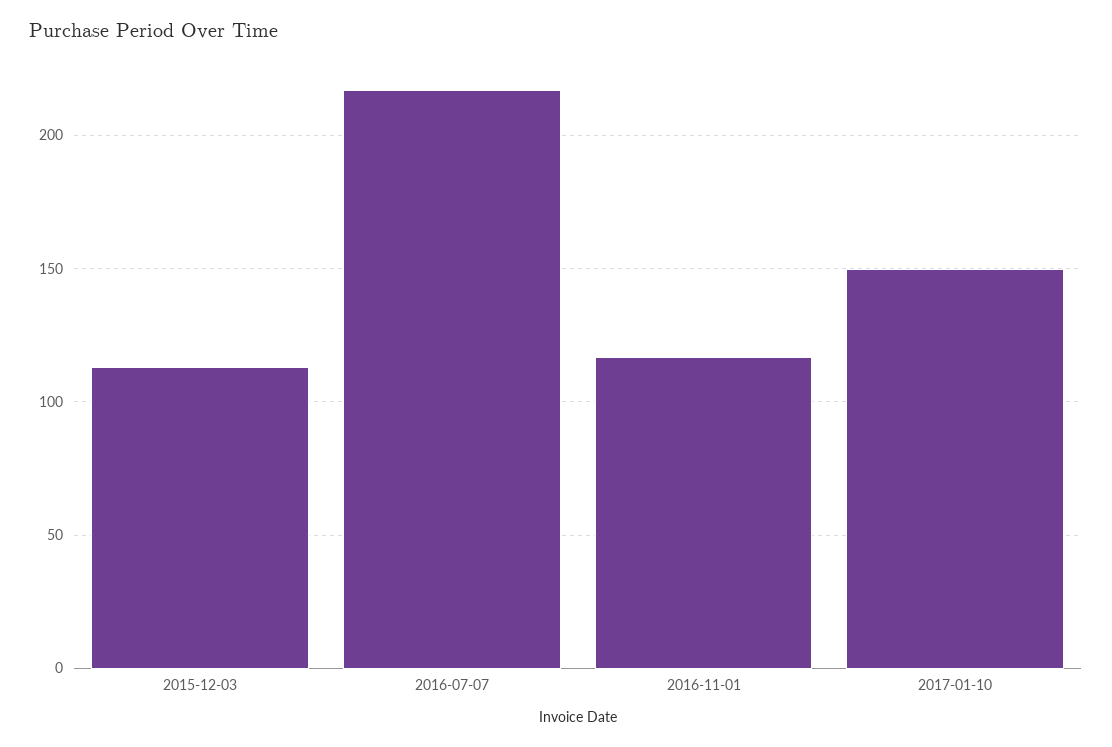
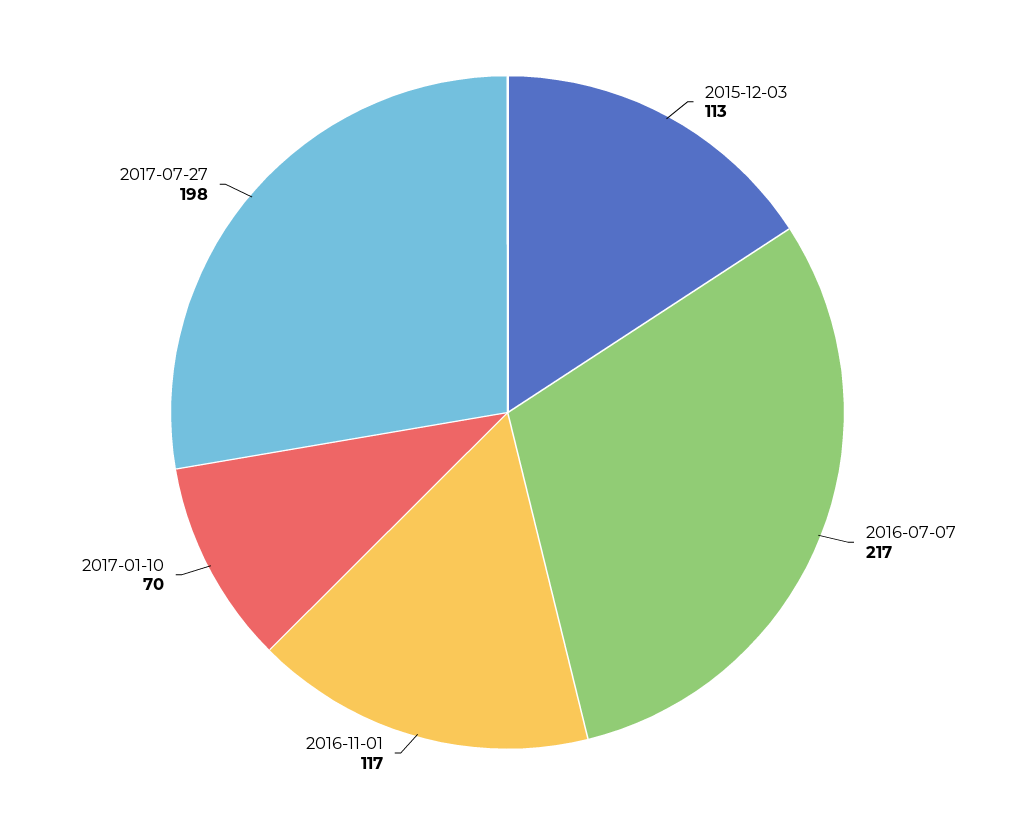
2017-01-10: 150 -> 70
2017-07-27: none -> 198

